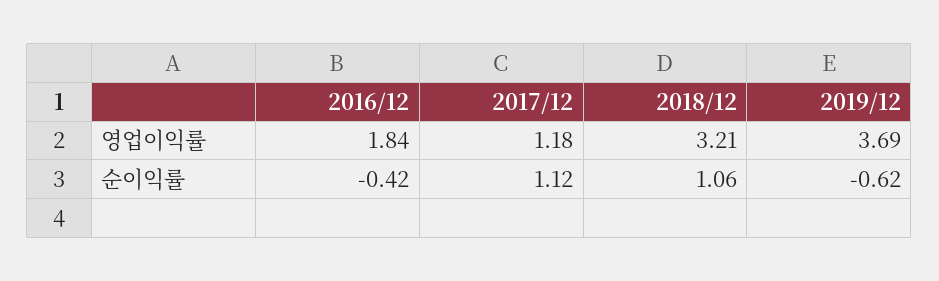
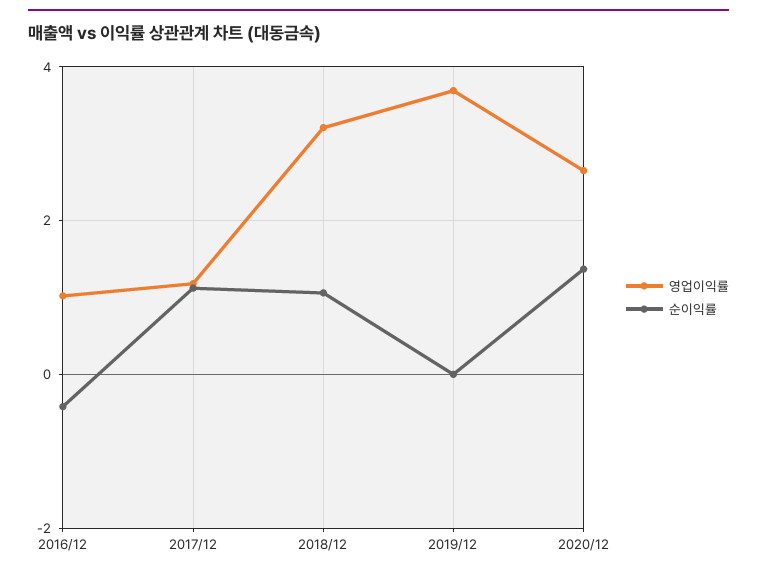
영업이익률, 2016/12: 1.84 -> 1
순이익률, 2019/12: -0.62 -> 0
영업이익률, 2020/12: none -> 2.6
순이익률, 2020/12: none -> 1.4

